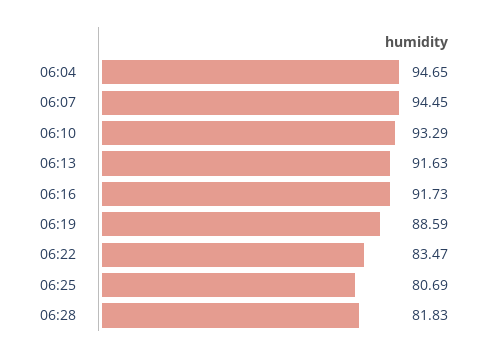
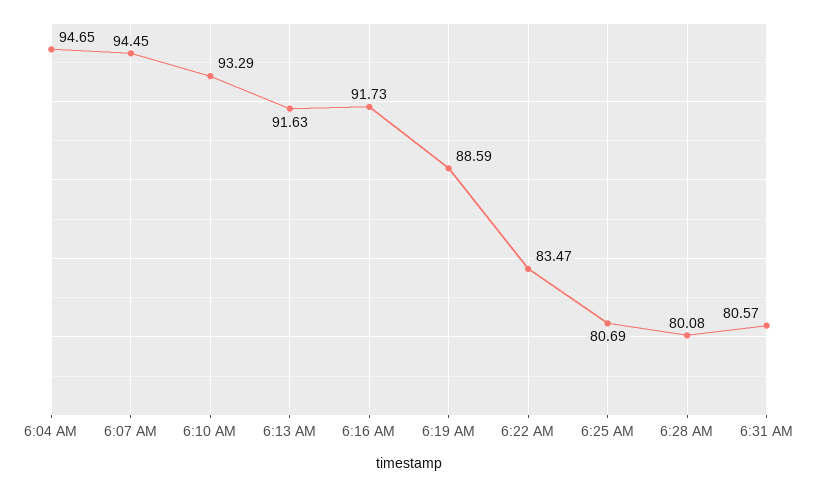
06:28: 81.83 -> 80.08
6:31 AM: none -> 80.57

